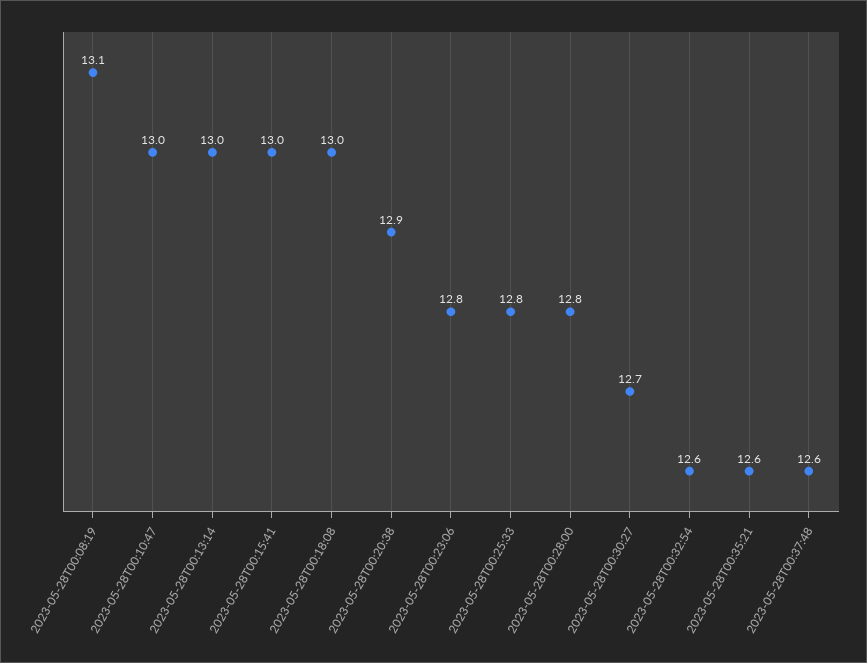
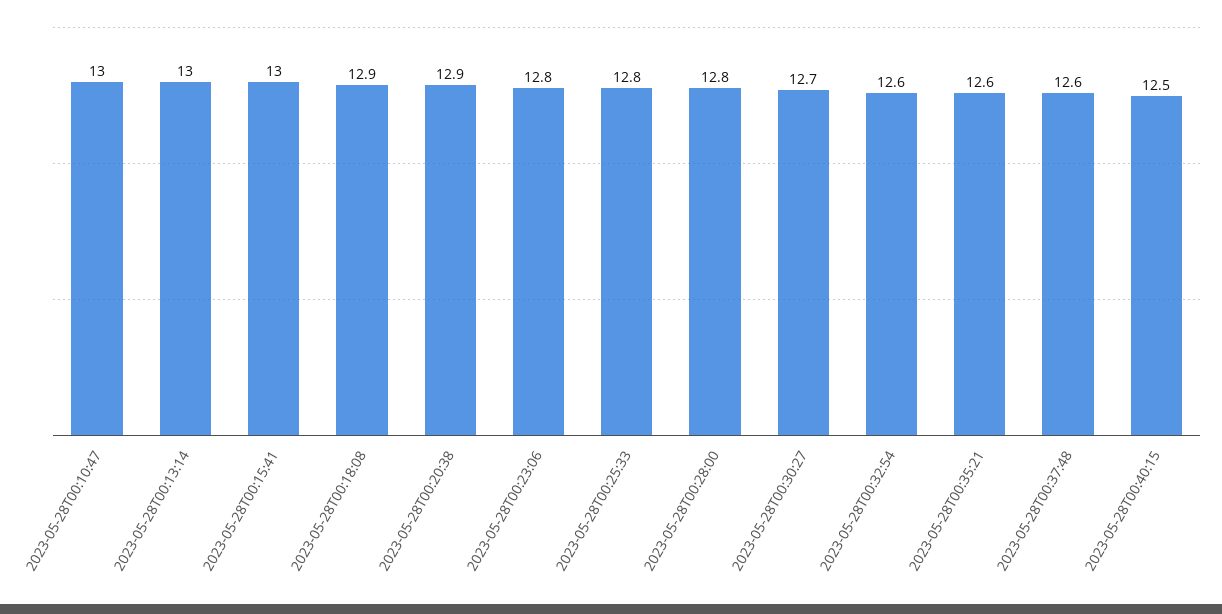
2023-05-28T00:08:19: 13.1 -> none
2023-05-28T00:18:08: 13 -> 12.9
2023-05-28T00:40:15: none -> 12.5

